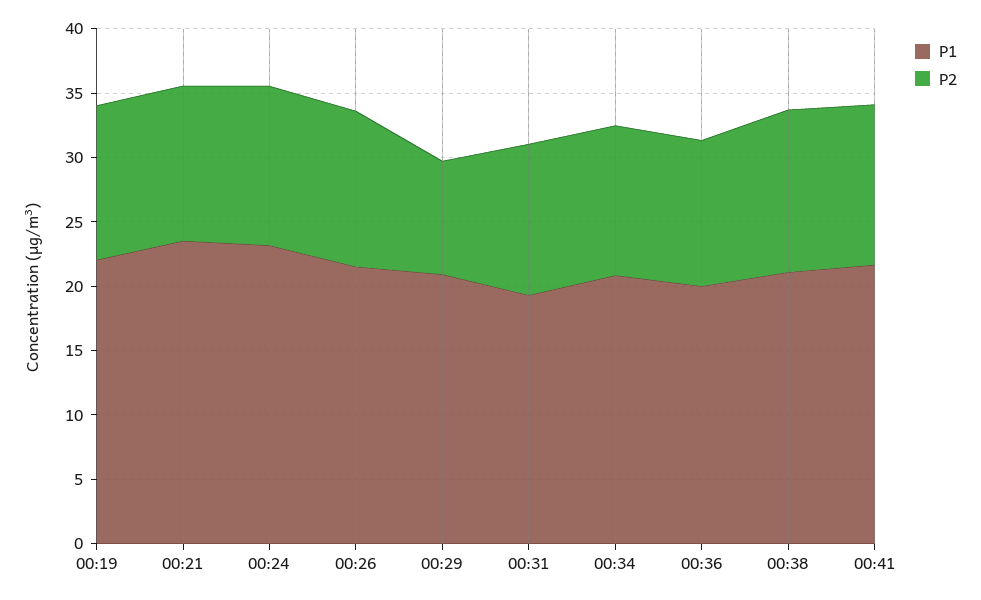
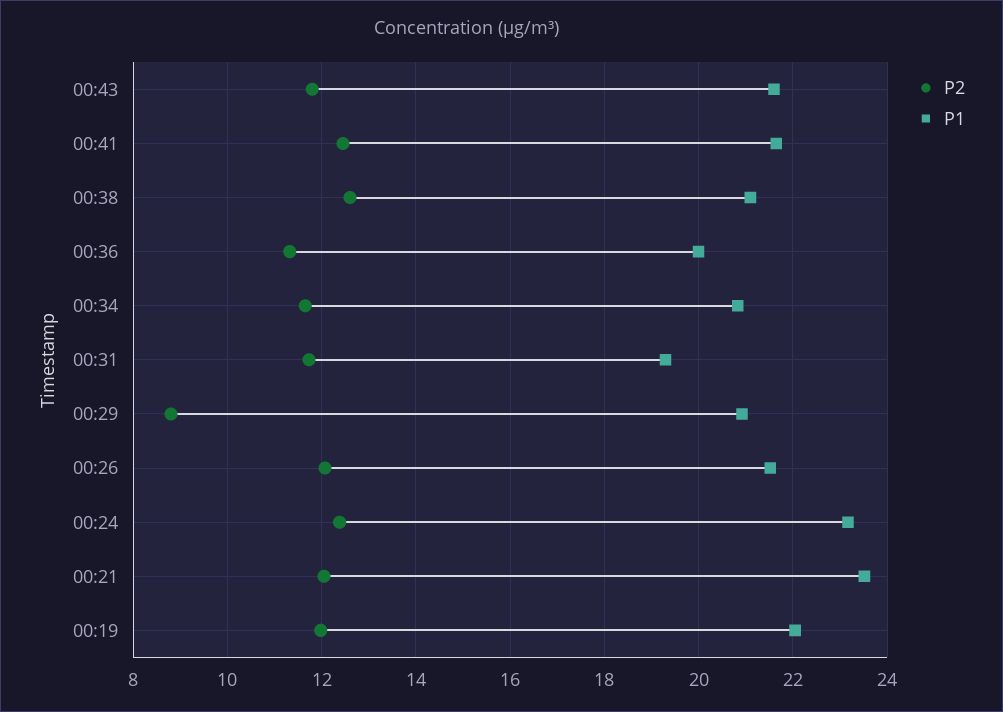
P2, 00:43: none -> 11.8
P1, 00:43: none -> 21.6

